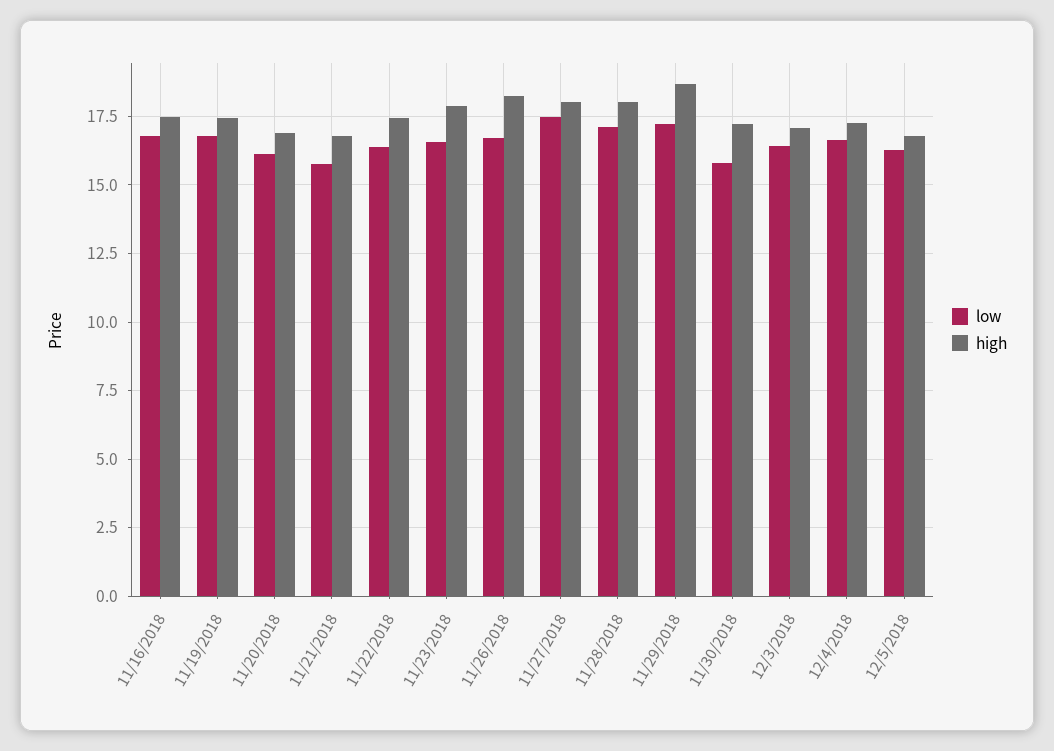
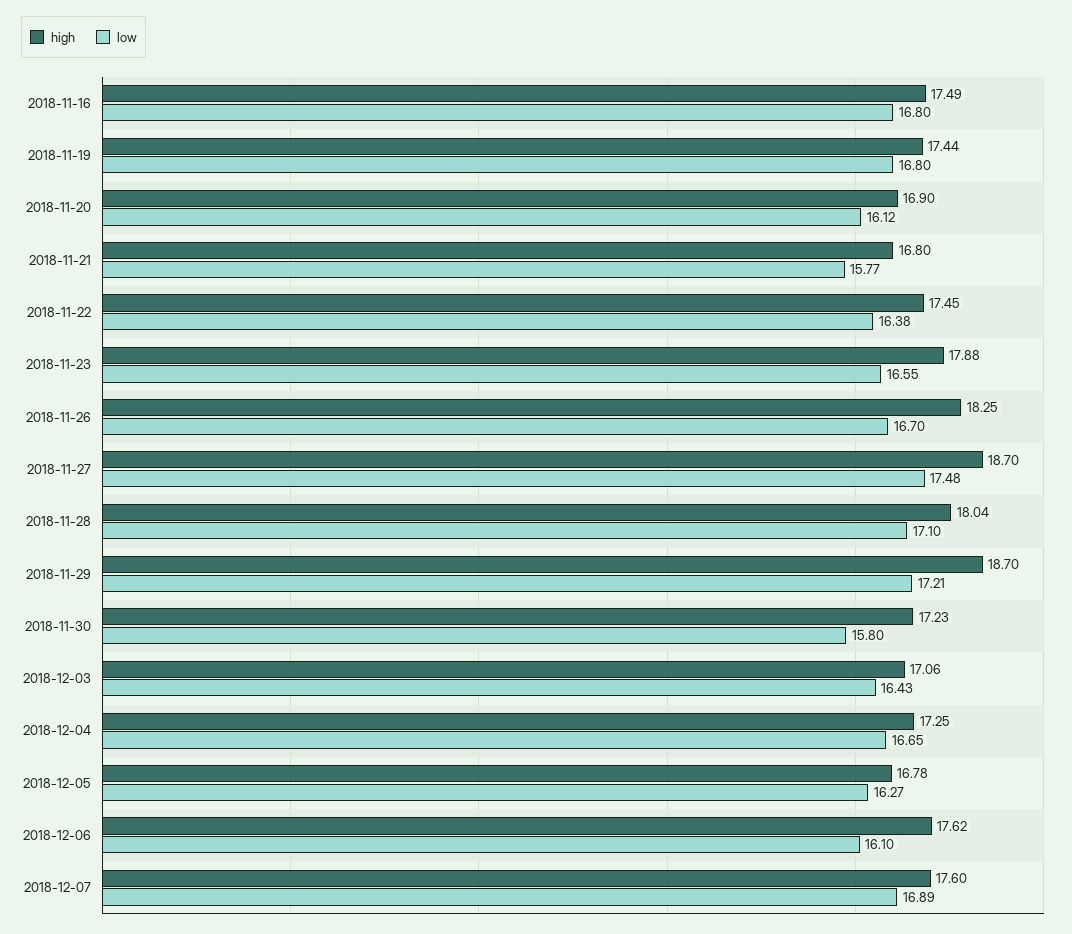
high, 11/27/2018: 18 -> 18.7
high, 2018-12-06: none -> 17.62
low, 2018-12-06: none -> 16.1
high, 2018-12-07: none -> 17.6
low, 2018-12-07: none -> 16.89

